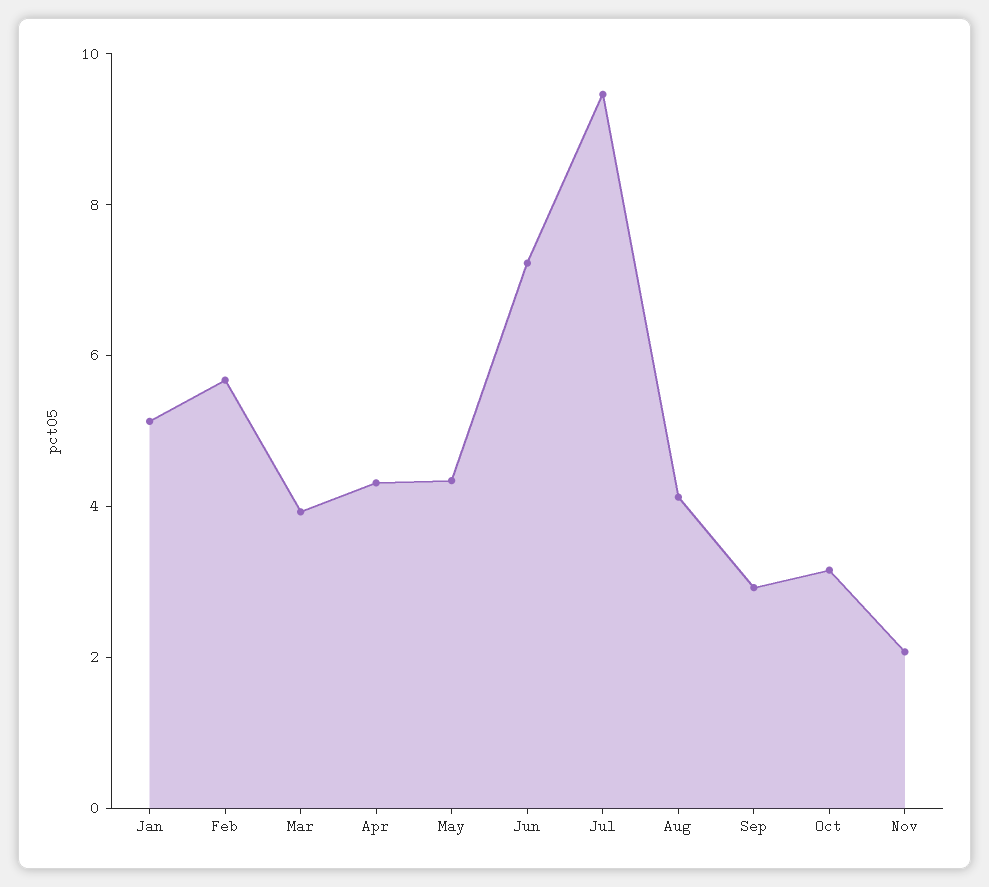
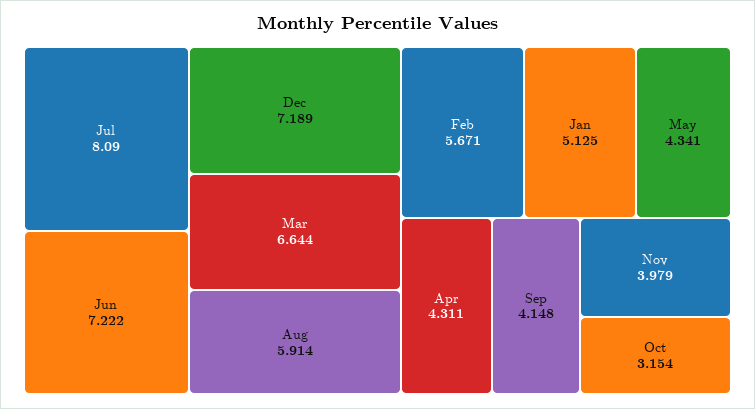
Mar: 4 -> 6.644
Jul: 9.5 -> 8.09
Aug: 4 -> 5.914
Sep: 3 -> 4.148
Nov: 2 -> 3.979
Dec: none -> 7.189

